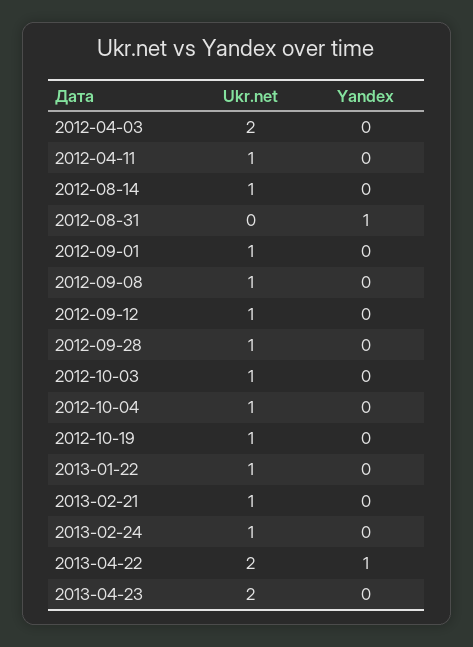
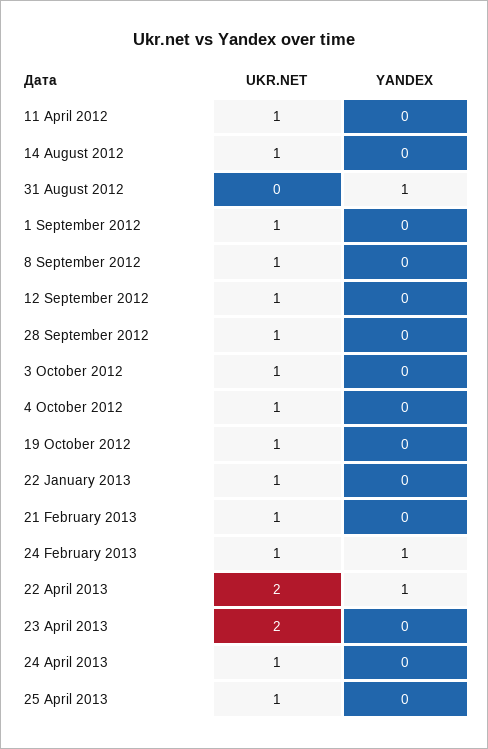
Ukr.net, 2012-04-03: 2 -> none
Yandex, 2012-04-03: 0 -> none
Yandex, 2013-02-24: 0 -> 1
Ukr.net, 24 April 2013: none -> 1
Yandex, 24 April 2013: none -> 0
Ukr.net, 25 April 2013: none -> 1
Yandex, 25 April 2013: none -> 0

